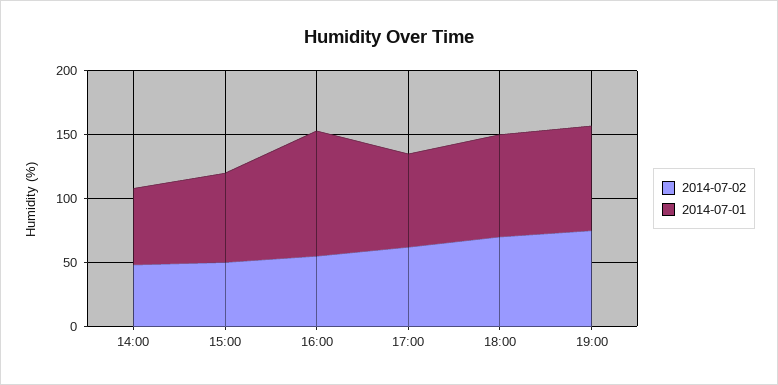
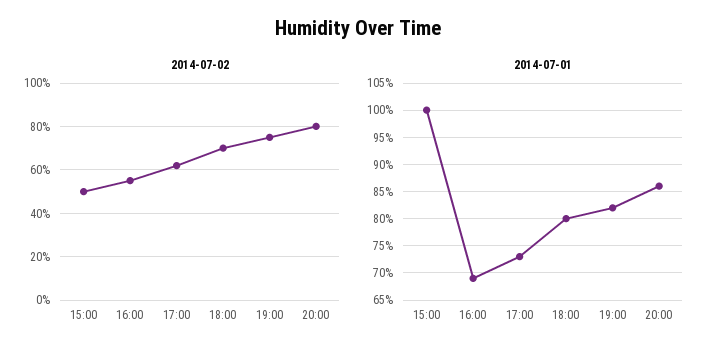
2014-07-02, 14:00: 50 -> none
2014-07-01, 14:00: 60 -> none
2014-07-01, 15:00: 70 -> 100
2014-07-01, 16:00: 100 -> 70
2014-07-02, 20:00: none -> 80
2014-07-01, 20:00: none -> 85

